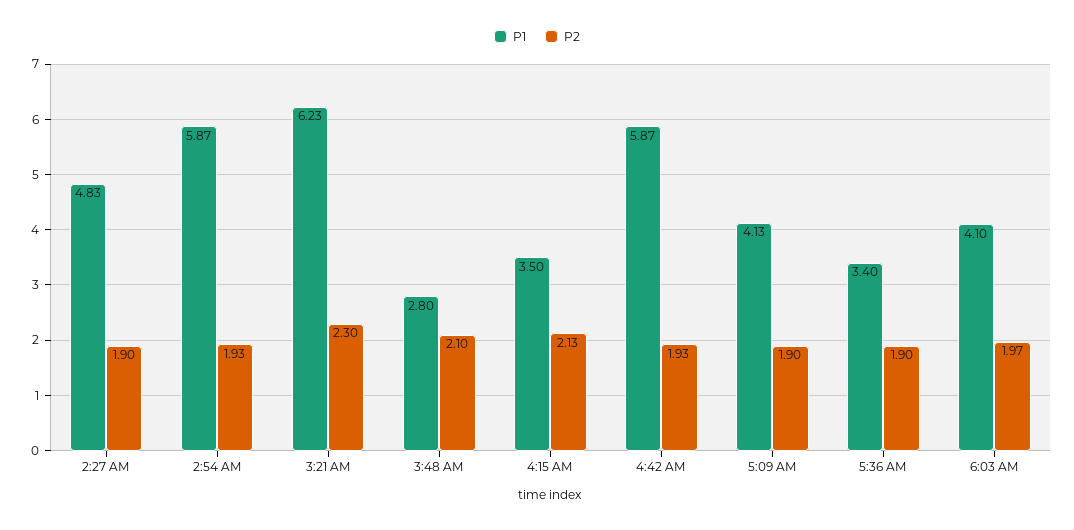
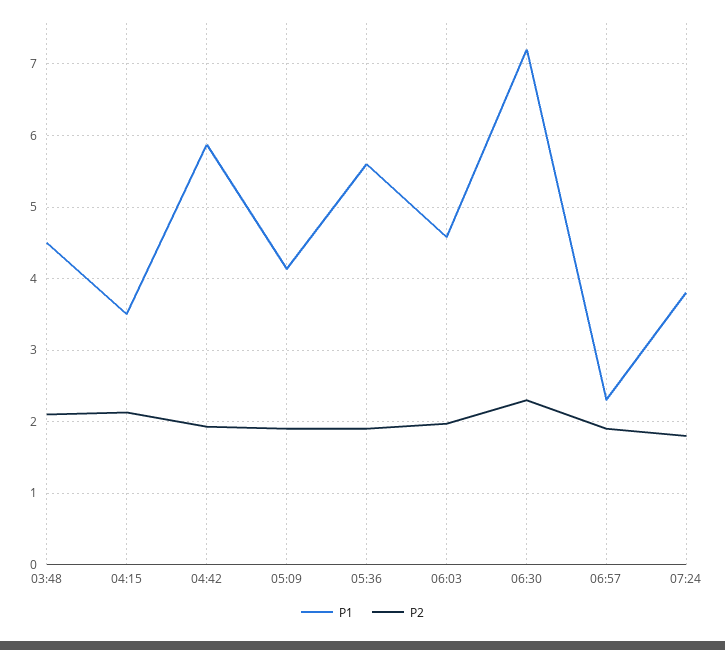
P1, 2:27 AM: 4.83 -> none
P2, 2:27 AM: 1.9 -> none
P1, 2:54 AM: 5.87 -> none
P2, 2:54 AM: 1.93 -> none
P1, 3:21 AM: 6.23 -> none
P2, 3:21 AM: 2.3 -> none
P1, 3:48 AM: 2.8 -> 4.5
P1, 5:36 AM: 3.4 -> 5.6
P1, 6:03 AM: 4.1 -> 4.6
P1, 06:30: none -> 7.2
P2, 06:30: none -> 2.3
P1, 06:57: none -> 2.3
P2, 06:57: none -> 1.9
P1, 07:24: none -> 3.8
P2, 07:24: none -> 1.8

